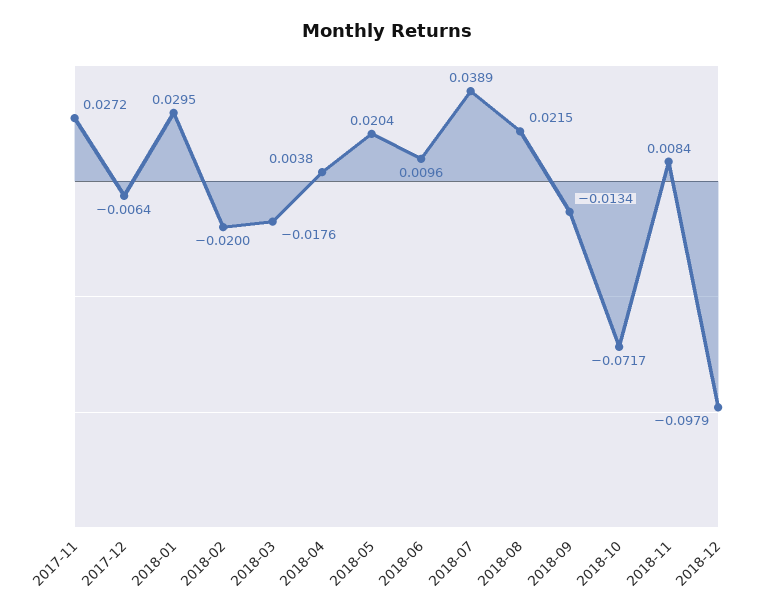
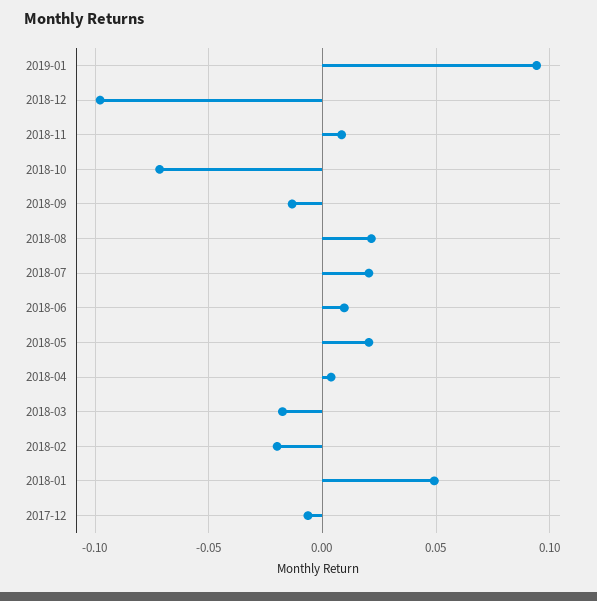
2017-11: 0.0272 -> none
2018-01: 0.0295 -> 0.05
2018-07: 0.0389 -> 0.02
2019-01: none -> 0.095

